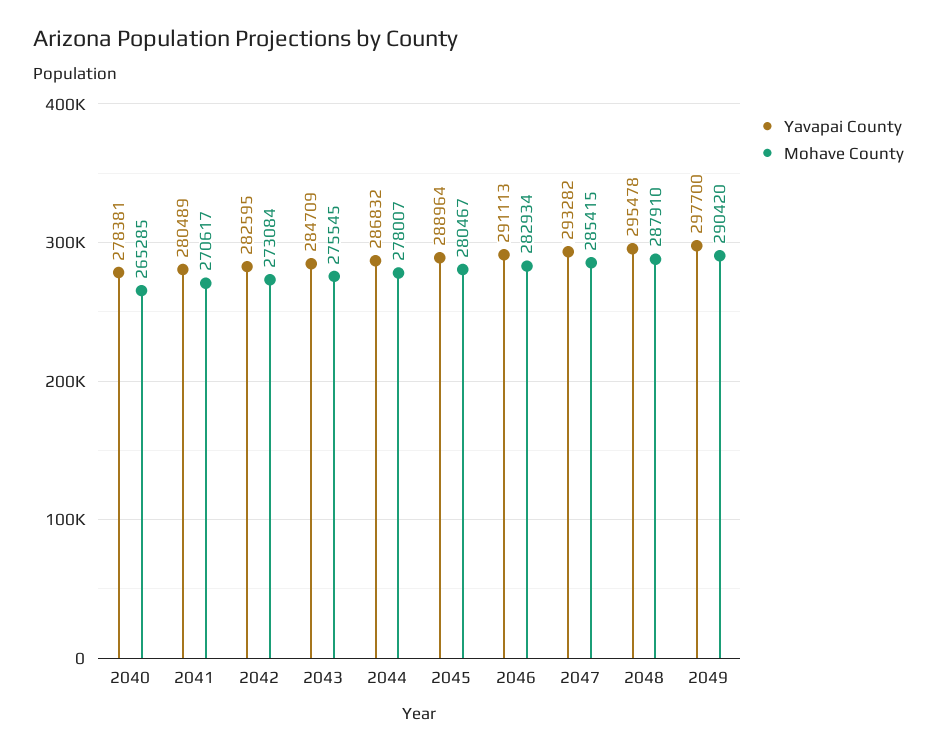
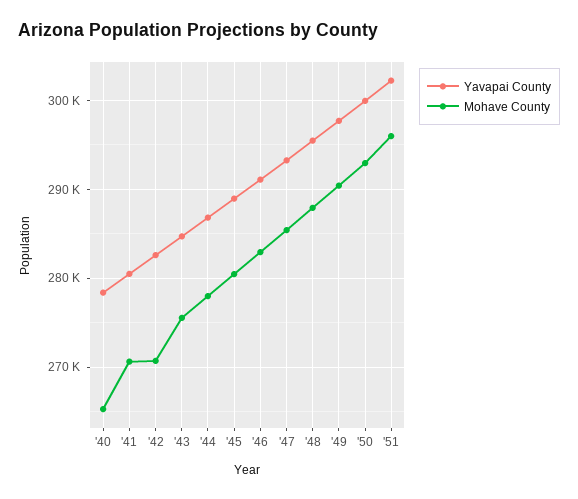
Mohave County, 2042: 273084 -> 271000
Yavapai County, '50: none -> 300000
Mohave County, '50: none -> 293000
Yavapai County, '51: none -> 302000
Mohave County, '51: none -> 296000

